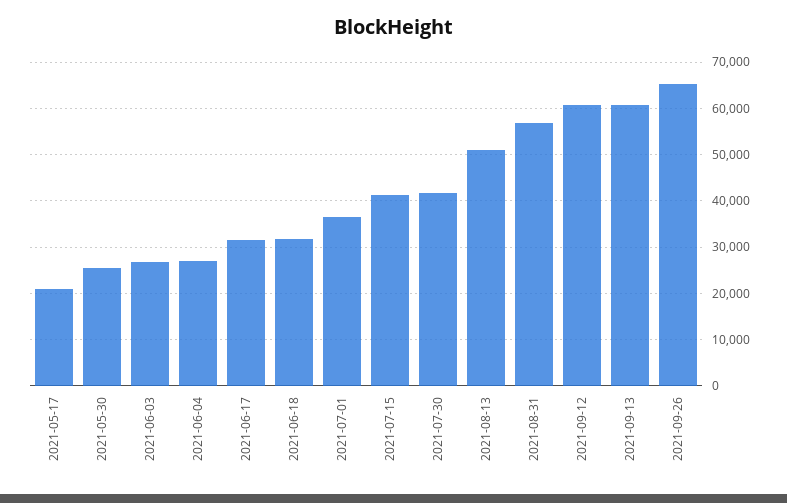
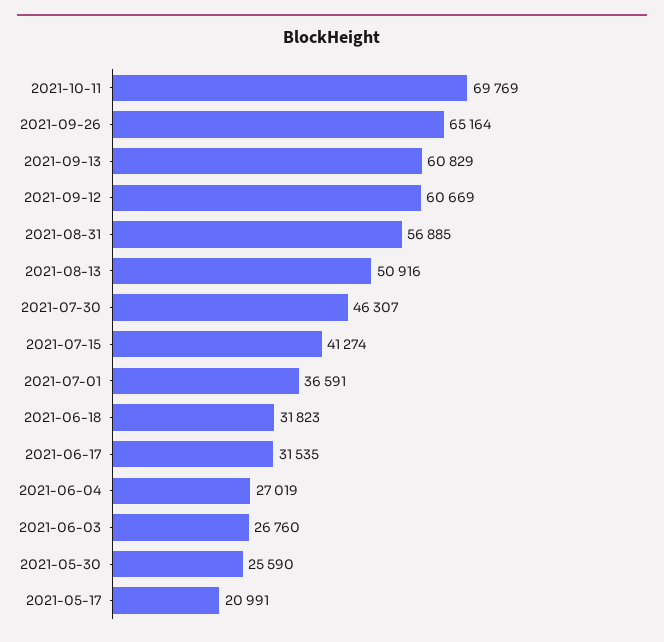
2021-07-30: 42000 -> 46307
2021-10-11: none -> 69769

